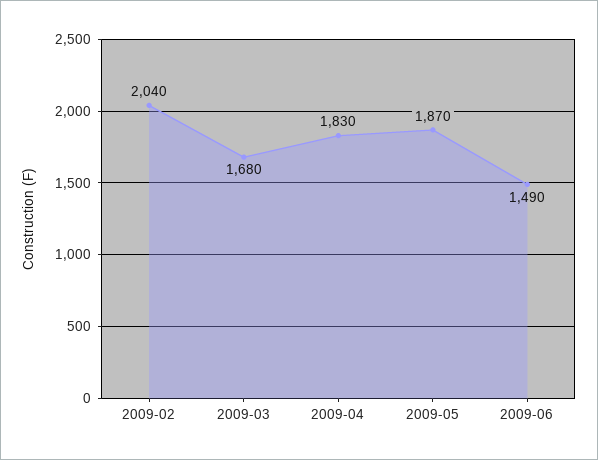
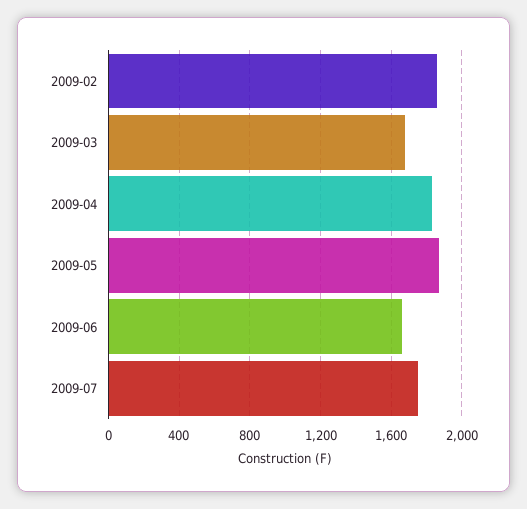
2009-02: 2040 -> 1850
2009-06: 1490 -> 1650
2009-07: none -> 1750

